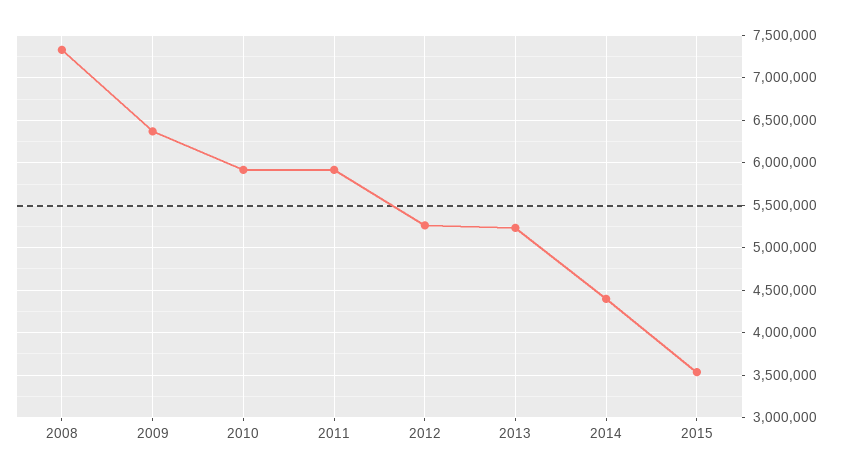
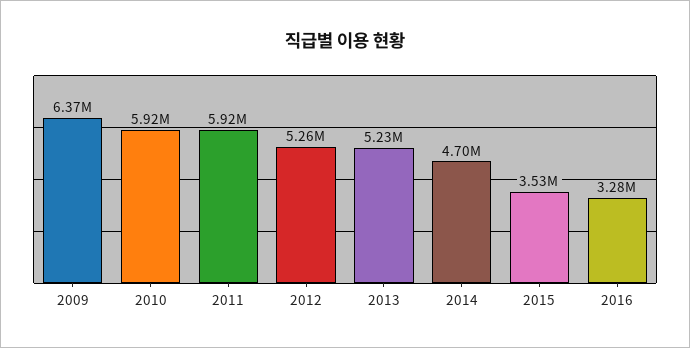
2008: 7300000 -> none
2014: 4400000 -> 4700000
2016: none -> 3280000

